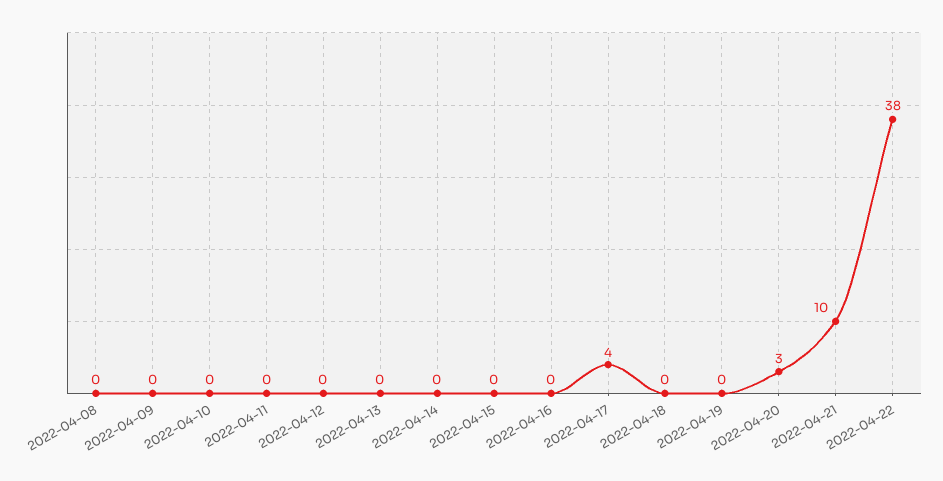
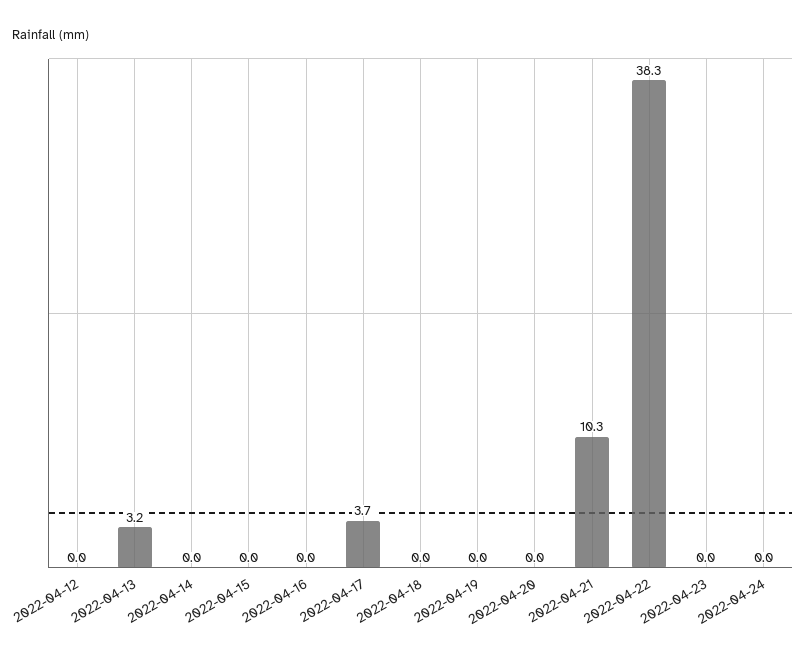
2022-04-08: 0 -> none
2022-04-09: 0 -> none
2022-04-10: 0 -> none
2022-04-11: 0 -> none
2022-04-13: 0 -> 3.2
2022-04-20: 3 -> 0
2022-04-23: none -> 0
2022-04-24: none -> 0

